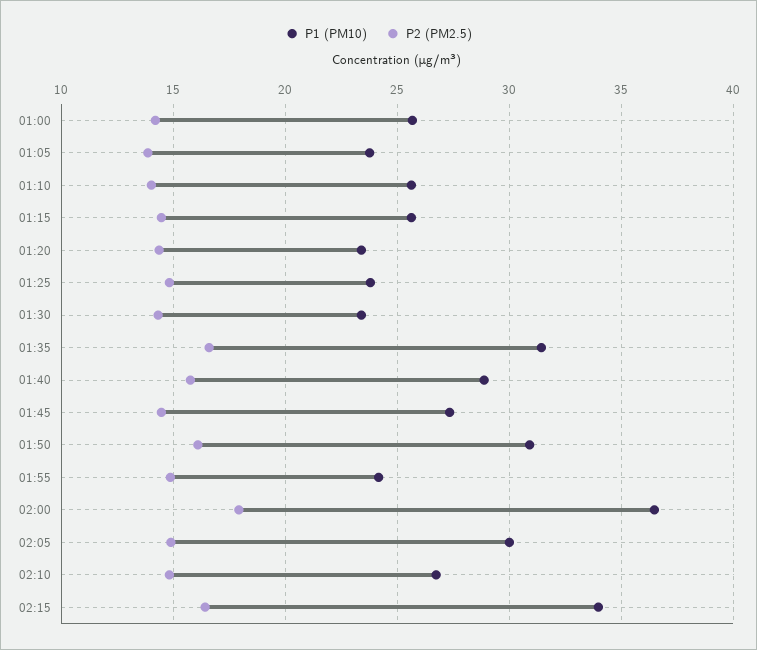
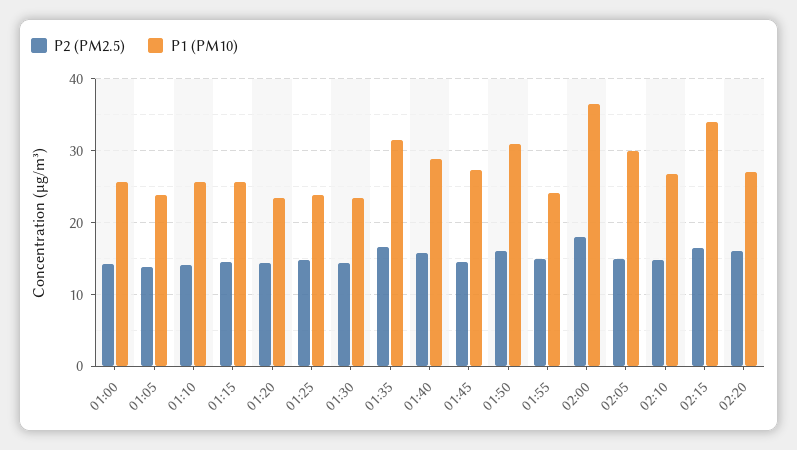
P2 (PM2.5), 02:20: none -> 16
P1 (PM10), 02:20: none -> 27

